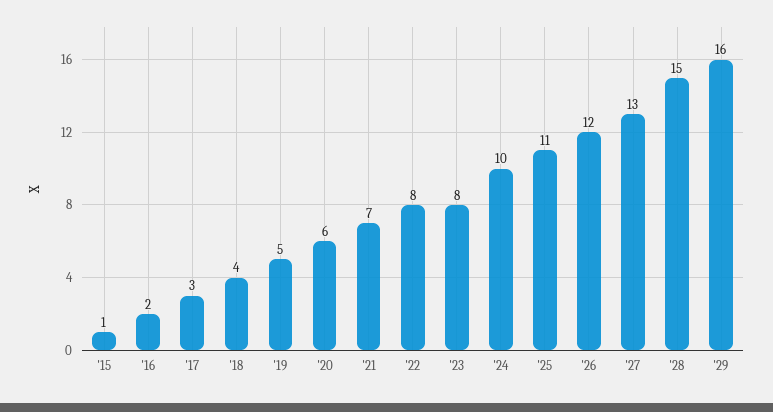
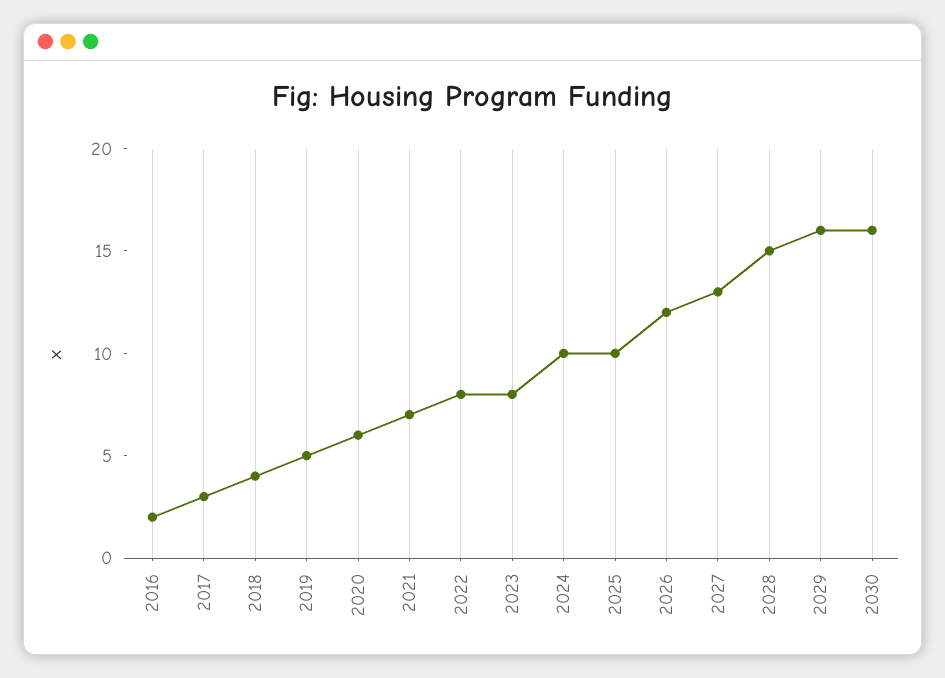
'15: 1 -> none
'25: 11 -> 10
2030: none -> 16

